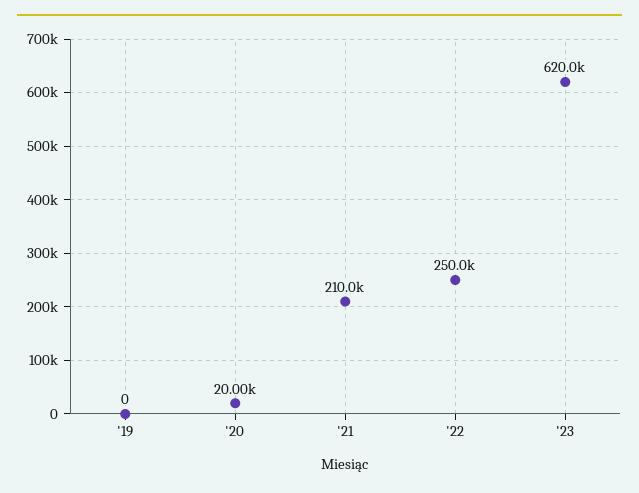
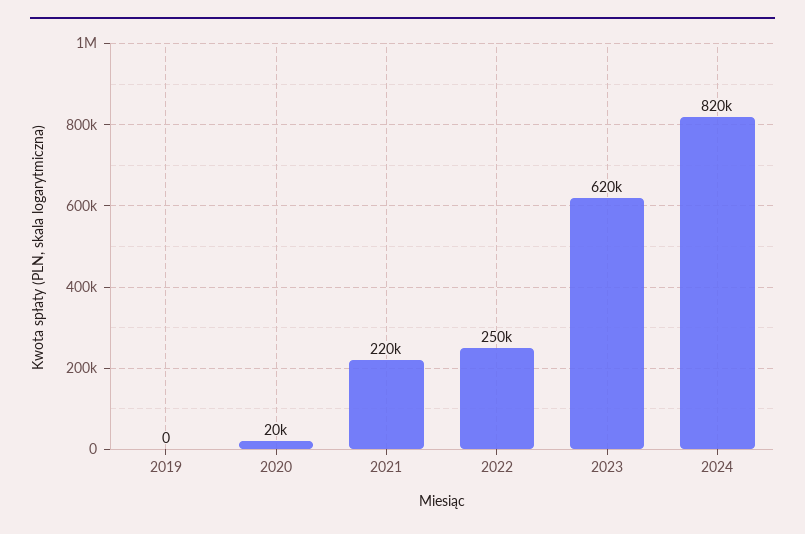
'21: 210000 -> 220000
2024: none -> 820000

